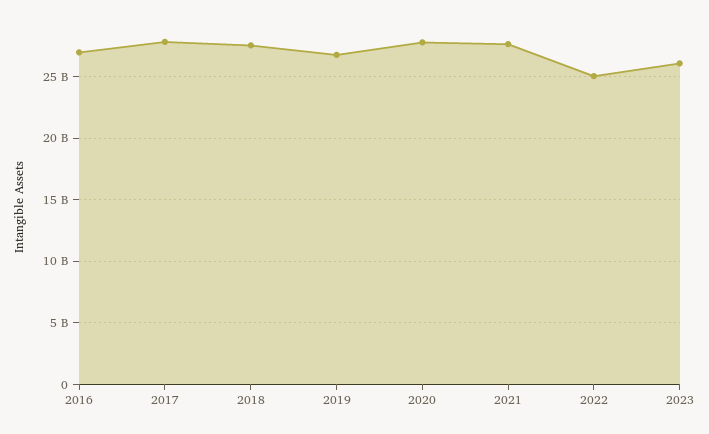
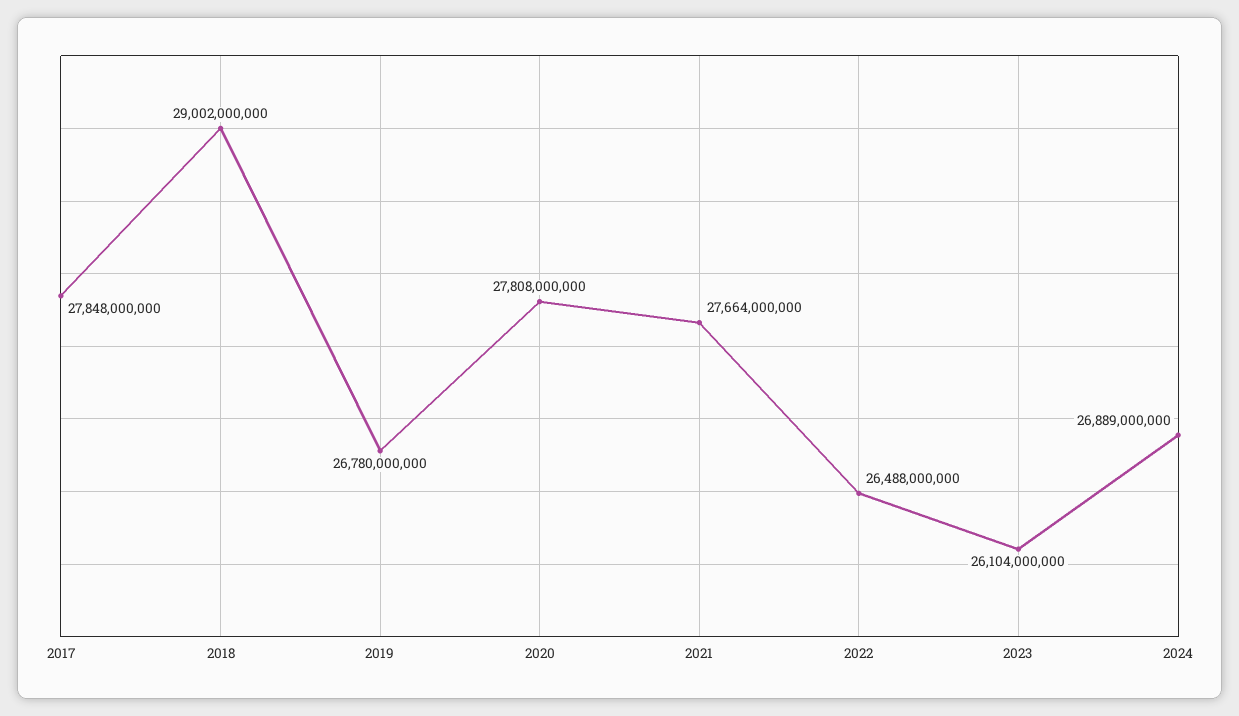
2016: 27000000000 -> none
2018: 27500000000 -> 29002000000
2022: 25000000000 -> 26488000000
2024: none -> 26889000000

